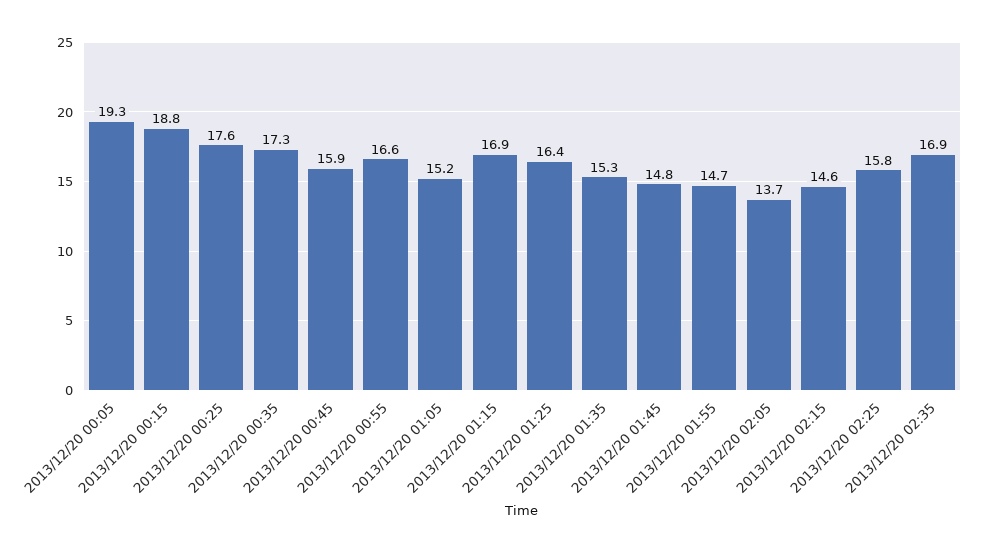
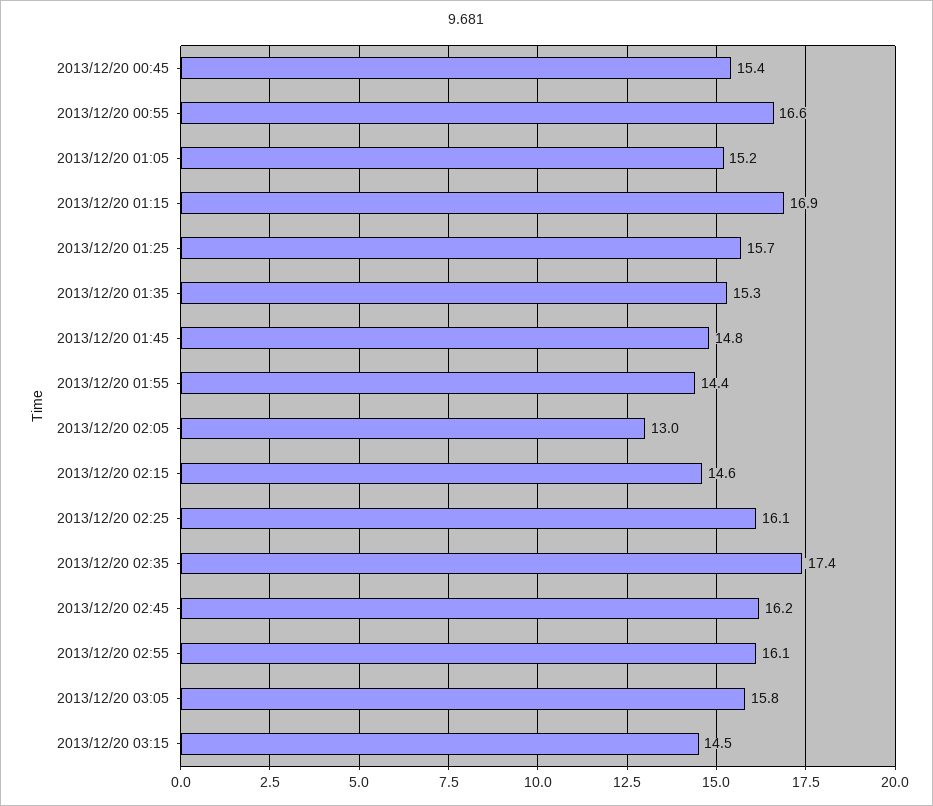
2013/12/20 00:05: 19.3 -> none
2013/12/20 00:15: 18.8 -> none
2013/12/20 00:25: 17.6 -> none
2013/12/20 00:35: 17.3 -> none
2013/12/20 00:45: 15.9 -> 15.4
2013/12/20 01:25: 16.4 -> 15.7
2013/12/20 01:55: 14.7 -> 14.4
2013/12/20 02:05: 13.7 -> 13
2013/12/20 02:25: 15.8 -> 16.1
2013/12/20 02:35: 16.9 -> 17.4
2013/12/20 02:45: none -> 16.2
2013/12/20 02:55: none -> 16.1
2013/12/20 03:05: none -> 15.8
2013/12/20 03:15: none -> 14.5

